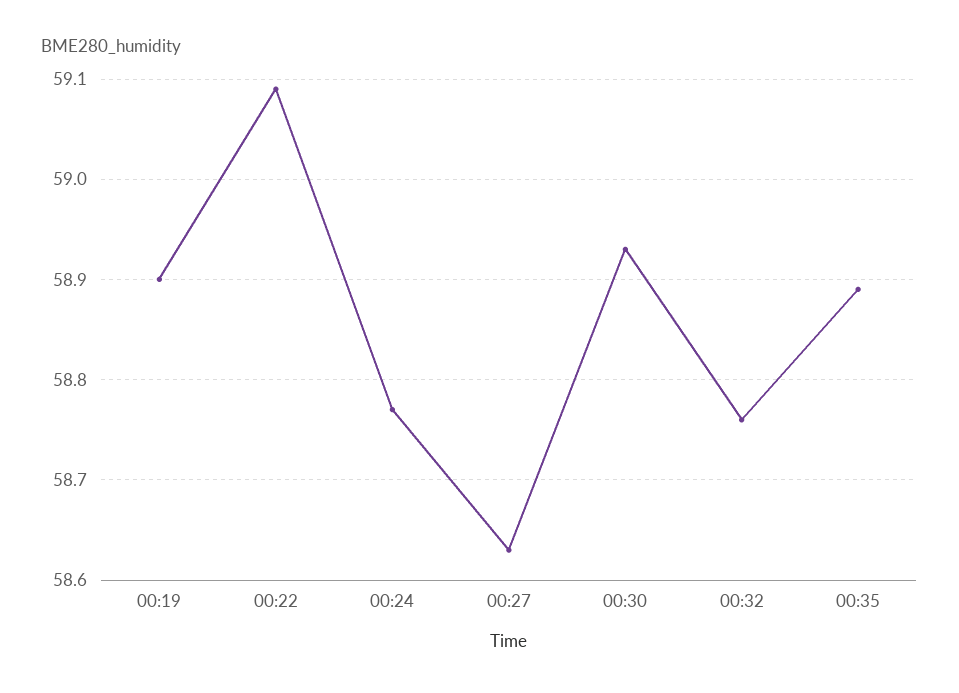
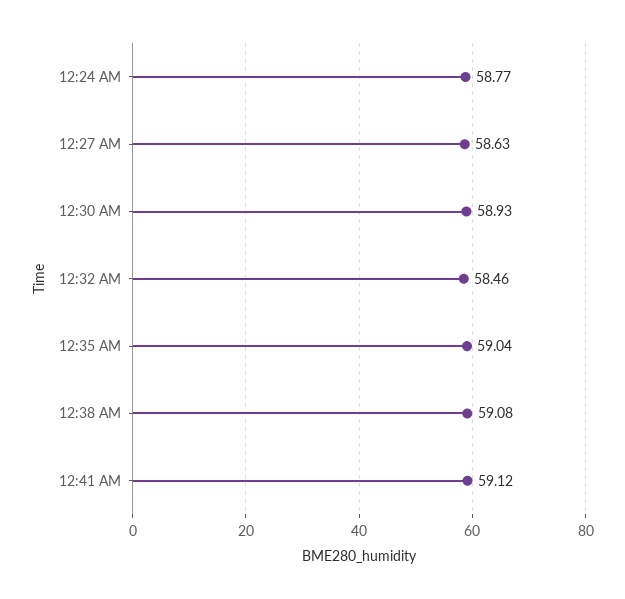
00:19: 58.9 -> none
00:22: 59.09 -> none
00:32: 58.76 -> 58.46
00:35: 58.89 -> 59.04
12:38 AM: none -> 59.08
12:41 AM: none -> 59.12

